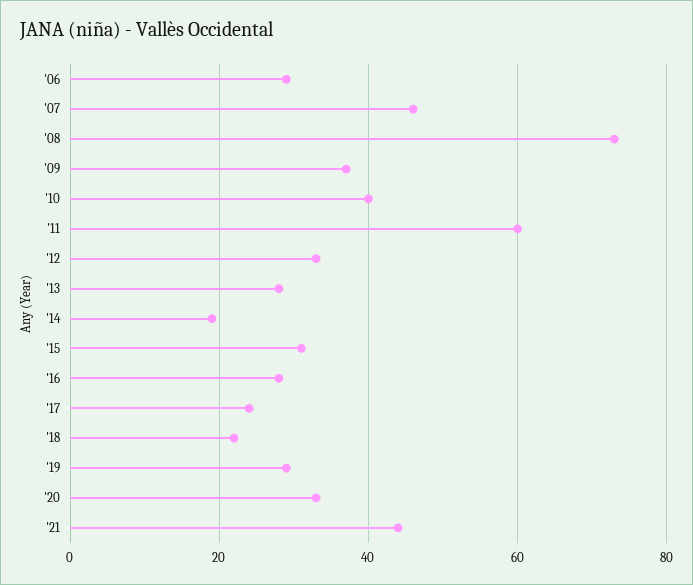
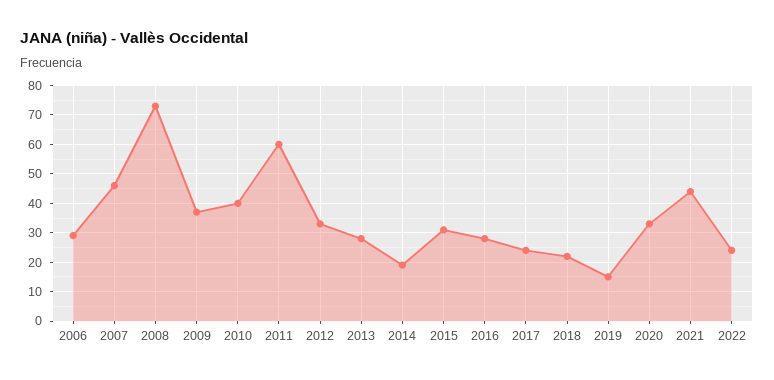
'19: 30 -> 15
2022: none -> 25

